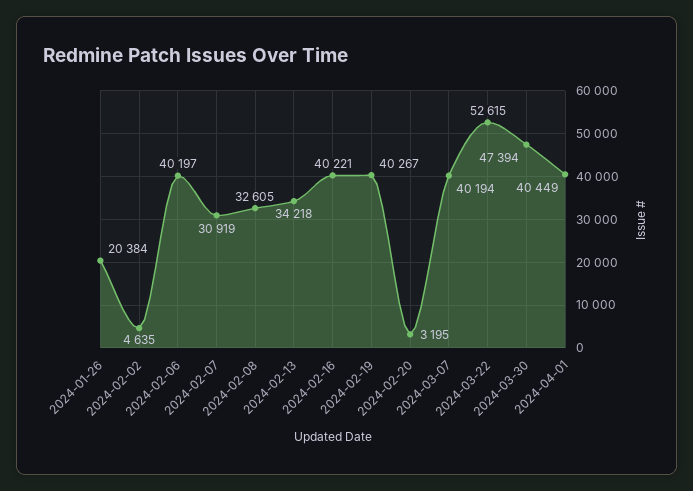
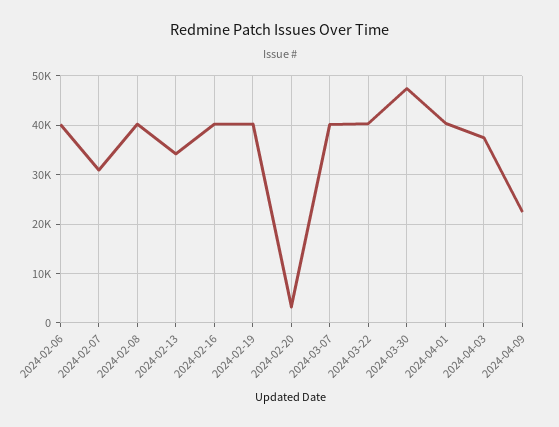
2024-01-26: 20384 -> none
2024-02-02: 4635 -> none
2024-02-08: 32605 -> 40000
2024-03-22: 52615 -> 40000
2024-04-03: none -> 38000
2024-04-09: none -> 22000

